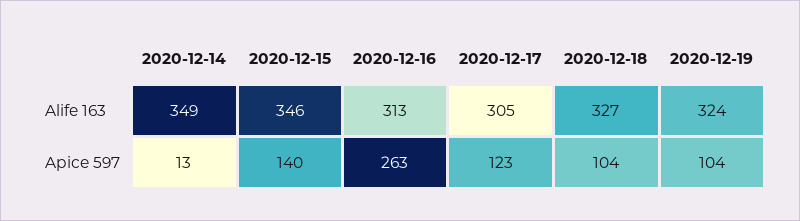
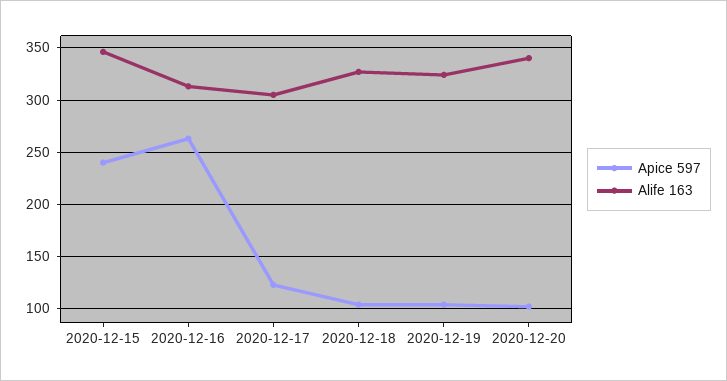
Alife 163, 2020-12-14: 349 -> none
Apice 597, 2020-12-14: 13 -> none
Apice 597, 2020-12-15: 140 -> 240
Apice 597, 2020-12-20: none -> 100
Alife 163, 2020-12-20: none -> 340

